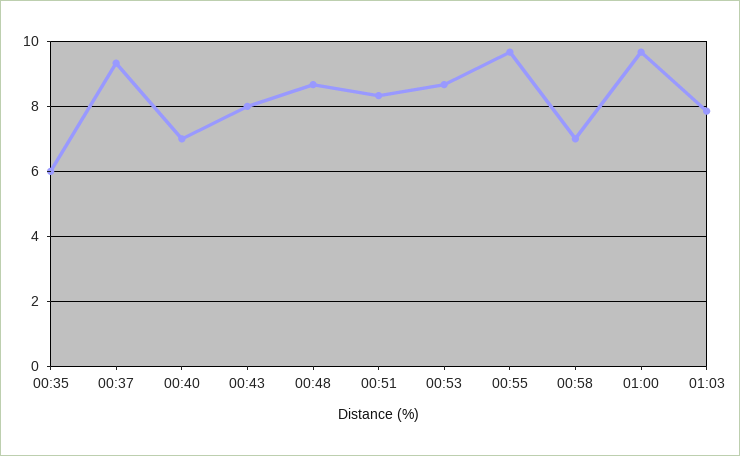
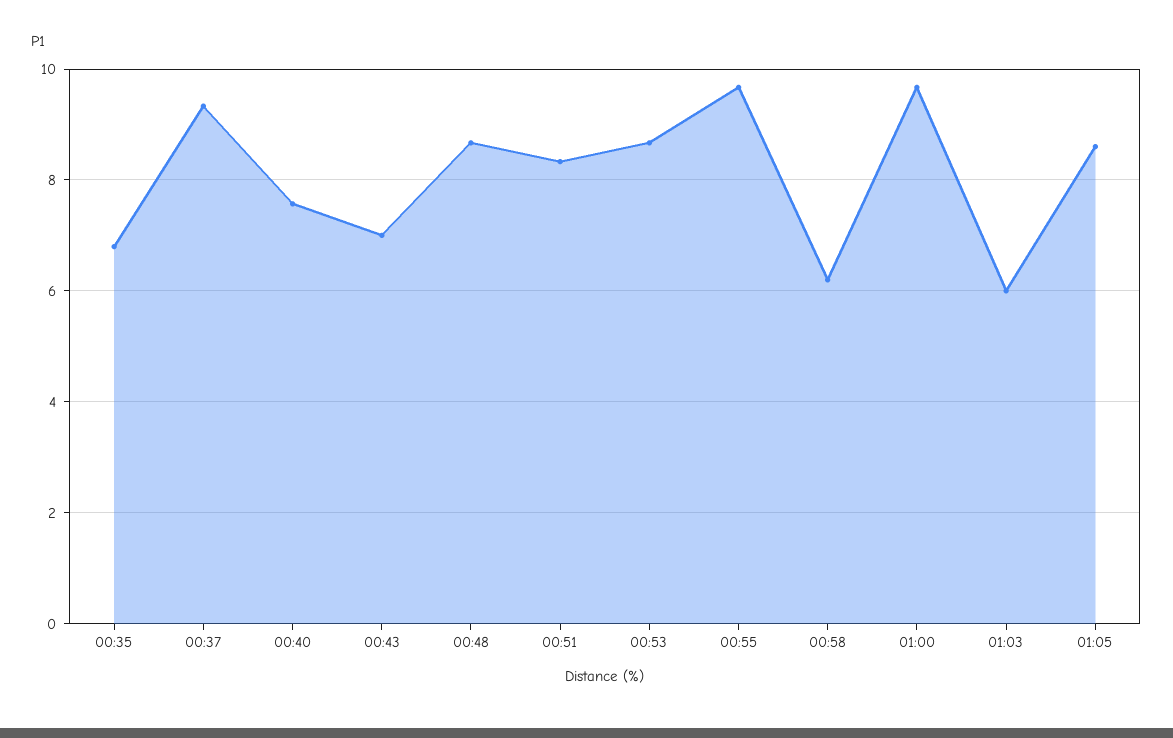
00:35: 6 -> 6.8
00:40: 7 -> 7.6
00:43: 8 -> 7
00:58: 7 -> 6.2
01:03: 7.8 -> 6
01:05: none -> 8.6

